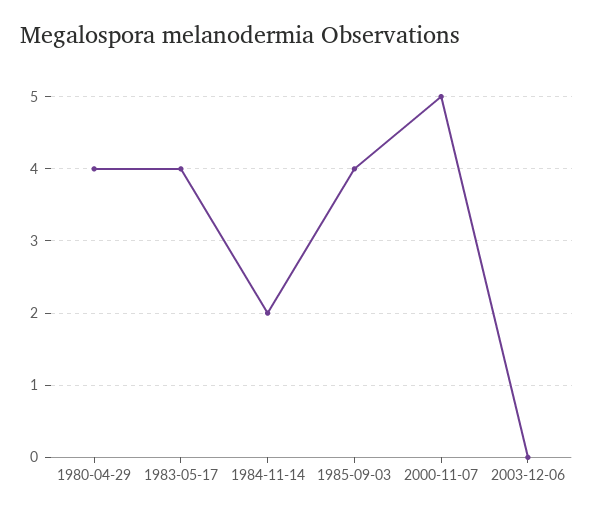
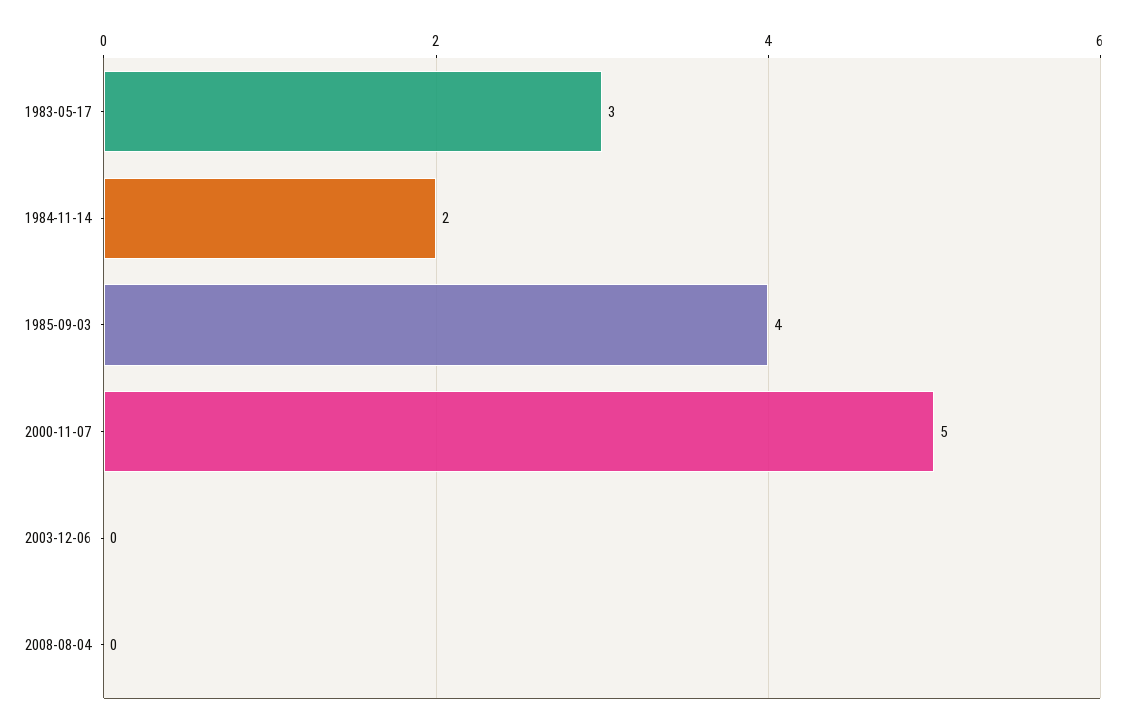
1980-04-29: 4 -> none
1983-05-17: 4 -> 3
2008-08-04: none -> 0

